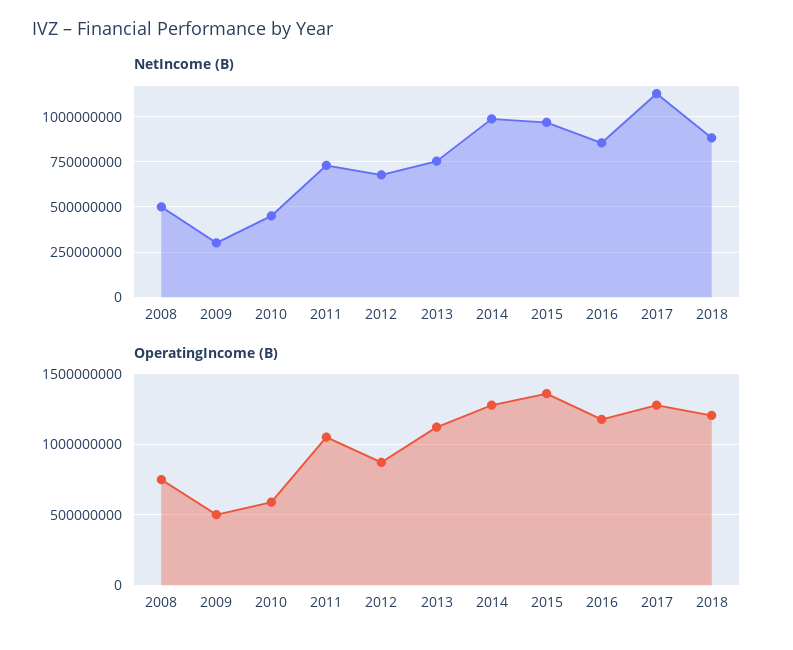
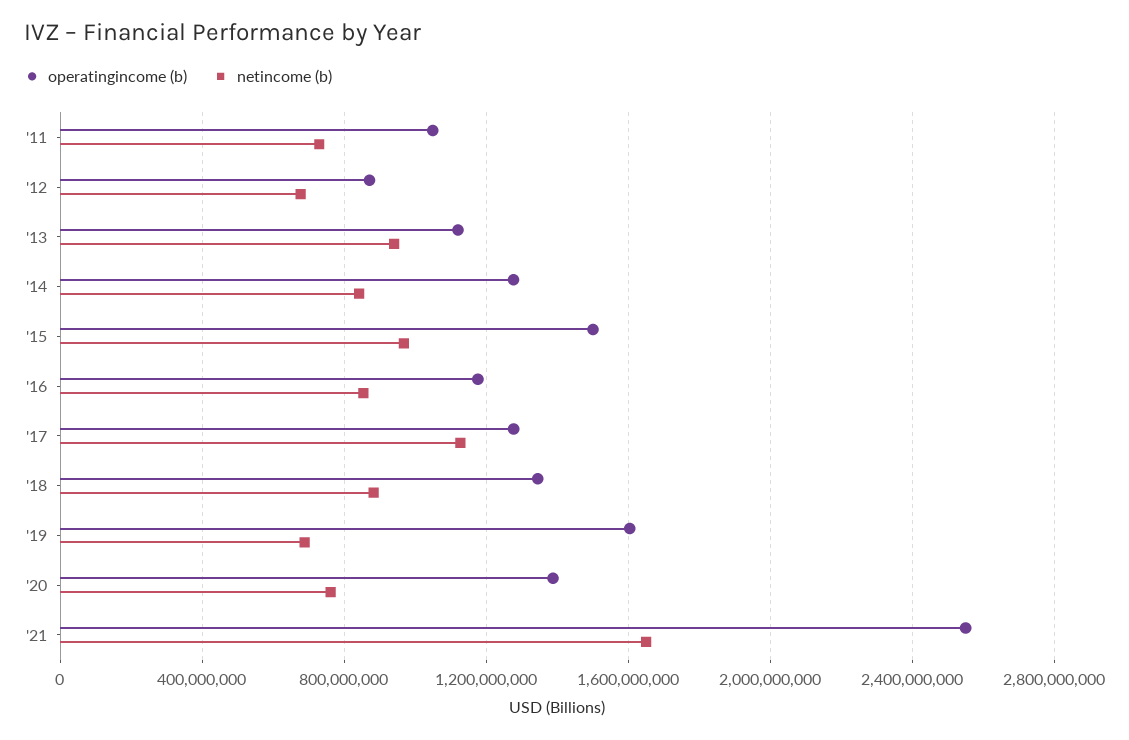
NetIncome (B), 2008: 500000000 -> none
NetIncome (B), 2009: 300000000 -> none
NetIncome (B), 2010: 450000000 -> none
NetIncome (B), 2013: 750000000 -> 950000000
NetIncome (B), 2014: 1000000000 -> 850000000
OperatingIncome (B), 2008: 750000000 -> none
OperatingIncome (B), 2009: 500000000 -> none
OperatingIncome (B), 2010: 600000000 -> none
OperatingIncome (B), 2015: 1350000000 -> 1500000000
OperatingIncome (B), 2018: 1200000000 -> 1350000000
OperatingIncome (B), '19: none -> 1600000000
NetIncome (B), '19: none -> 700000000
OperatingIncome (B), '20: none -> 1400000000
NetIncome (B), '20: none -> 750000000
OperatingIncome (B), '21: none -> 2550000000
NetIncome (B), '21: none -> 1650000000

